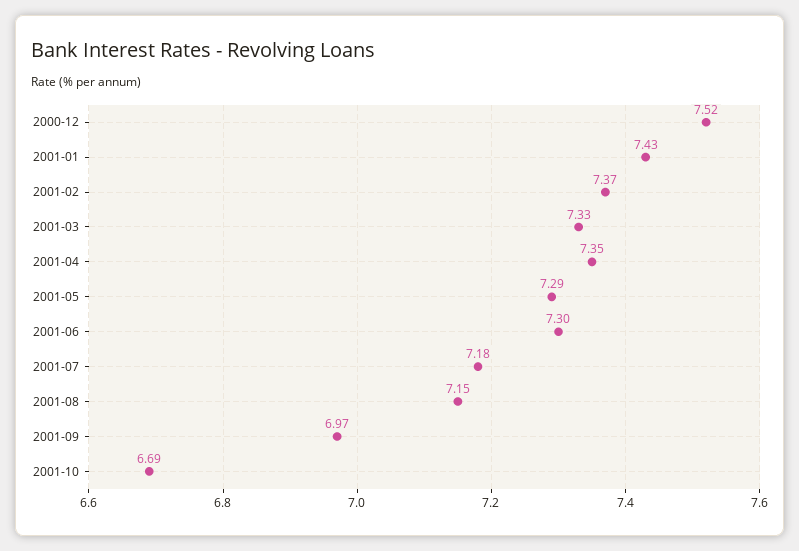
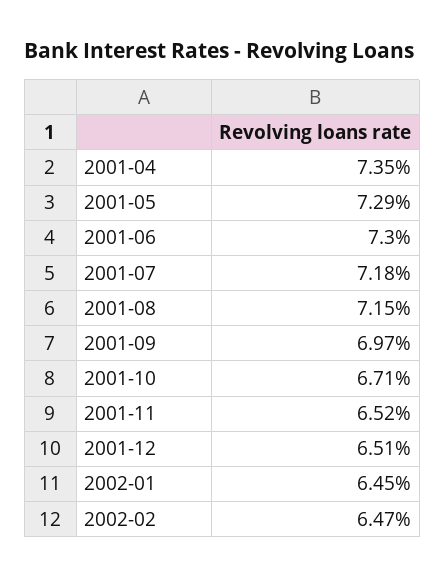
2000-12: 7.52 -> none
2001-01: 7.43 -> none
2001-02: 7.37 -> none
2001-03: 7.33 -> none
2001-10: 6.69 -> 6.71
2001-11: none -> 6.52
2001-12: none -> 6.51
2002-01: none -> 6.45
2002-02: none -> 6.47

